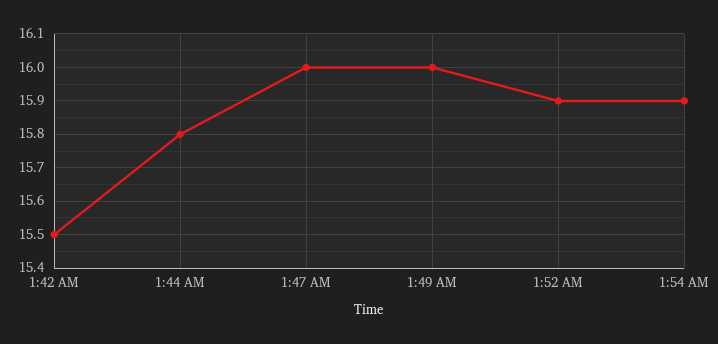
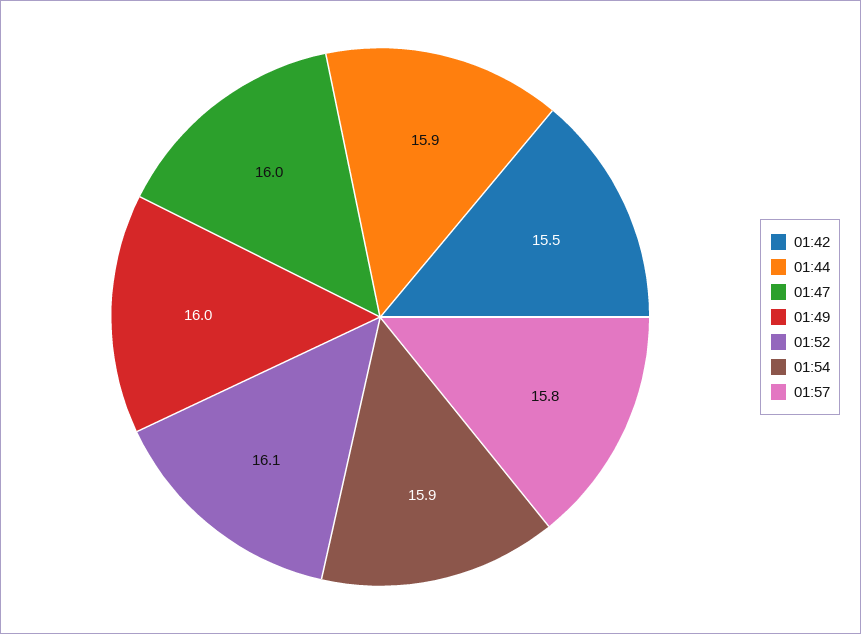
1:44 AM: 15.8 -> 15.9
1:52 AM: 15.9 -> 16.1
01:57: none -> 15.8

